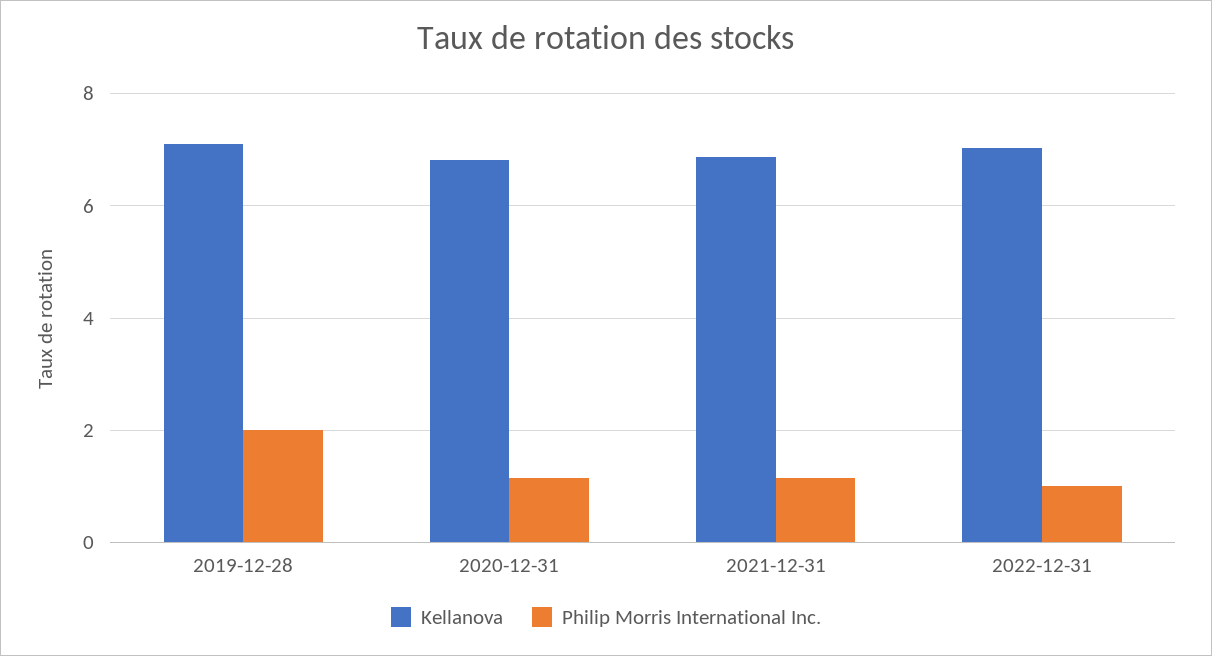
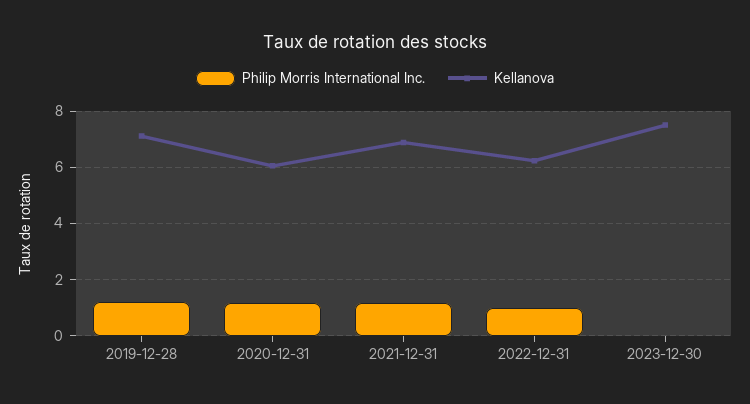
Philip Morris International Inc., 2019-12-28: 2 -> 1.25
Kellanova, 2020-12-31: 6.8 -> 6
Kellanova, 2022-12-31: 7 -> 6.25
Philip Morris International Inc., 2023-12-30: none -> 0
Kellanova, 2023-12-30: none -> 7.5

